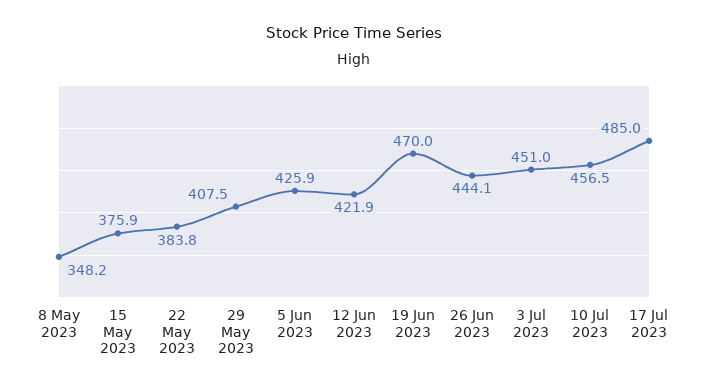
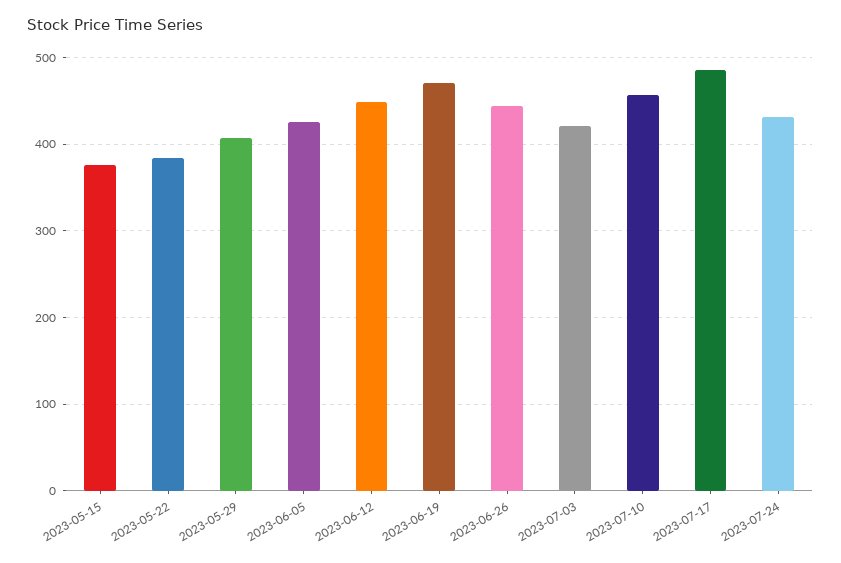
8 May 2023: 348.2 -> none
12 Jun 2023: 421.9 -> 450
3 Jul 2023: 451 -> 420
2023-07-24: none -> 430

